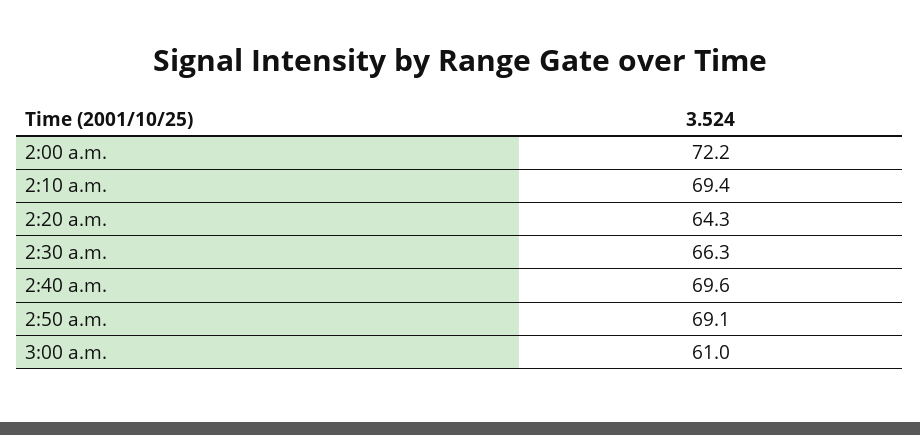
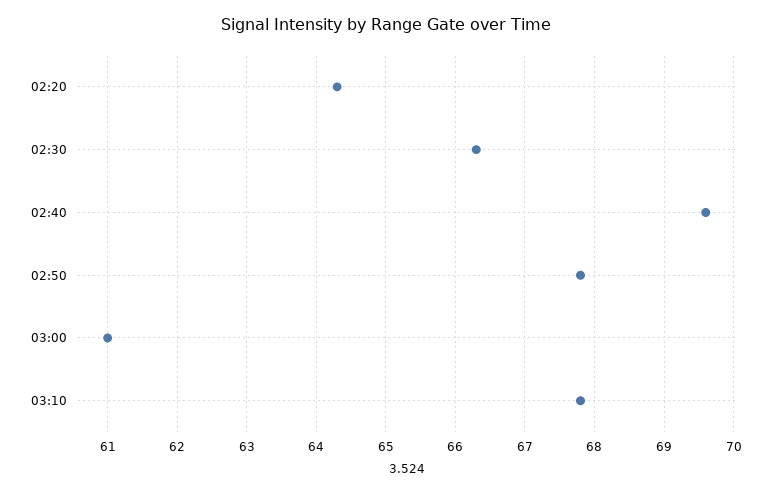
2:00 a.m.: 72.2 -> none
2:10 a.m.: 69.4 -> none
2:50 a.m.: 69.1 -> 67.8
03:10: none -> 67.8

